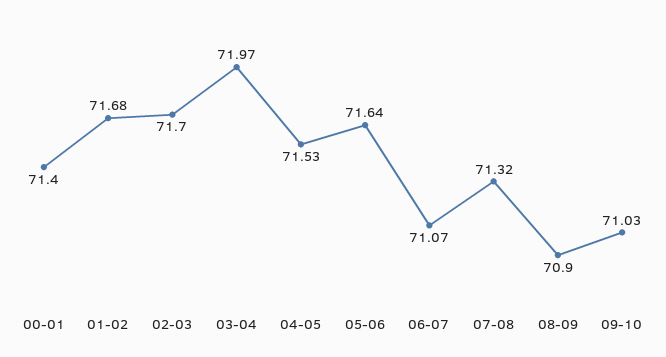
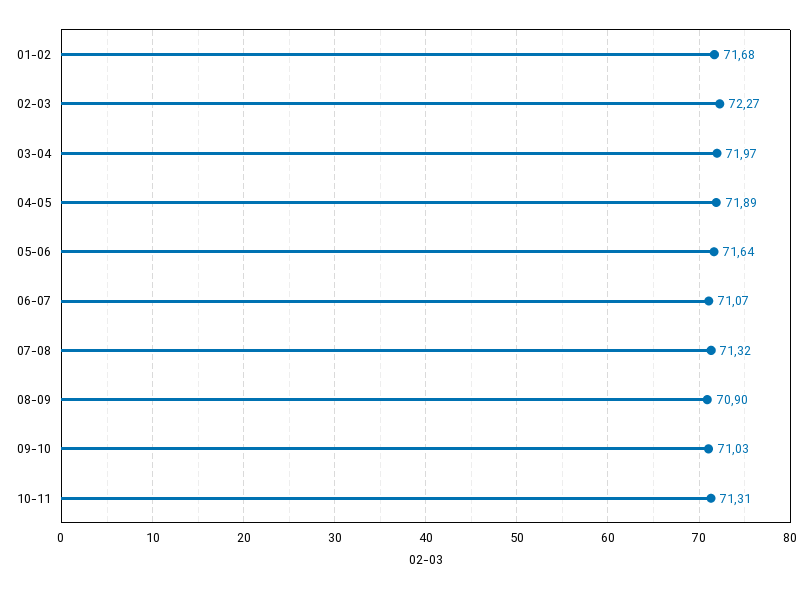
00-01: 71.4 -> none
02-03: 71.7 -> 72.27
04-05: 71.53 -> 71.89
10-11: none -> 71.31

